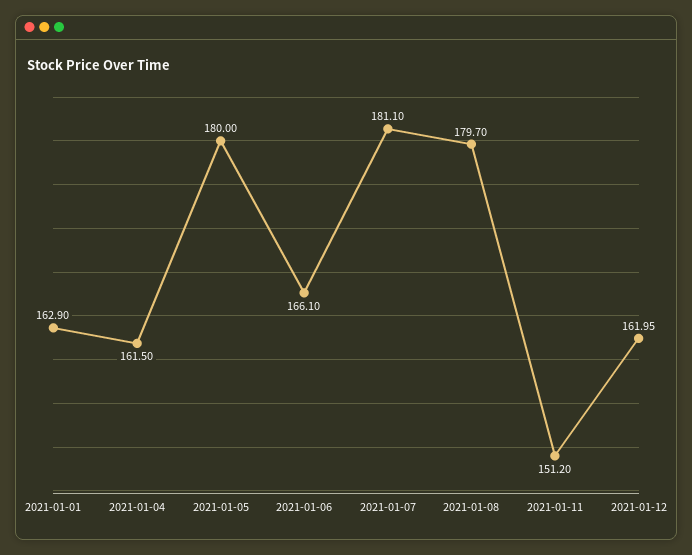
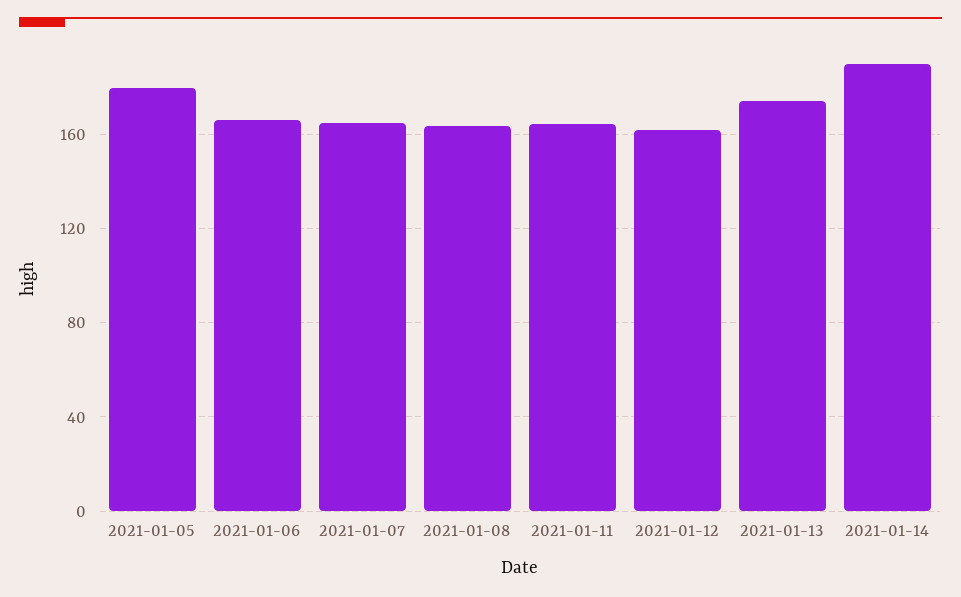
2021-01-01: 162.9 -> none
2021-01-04: 161.5 -> none
2021-01-07: 181.1 -> 165
2021-01-08: 179.7 -> 165
2021-01-11: 151.2 -> 165
2021-01-13: none -> 175
2021-01-14: none -> 190

